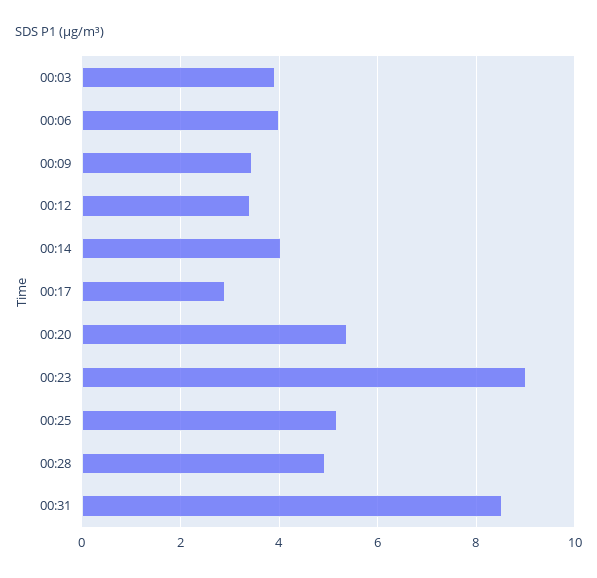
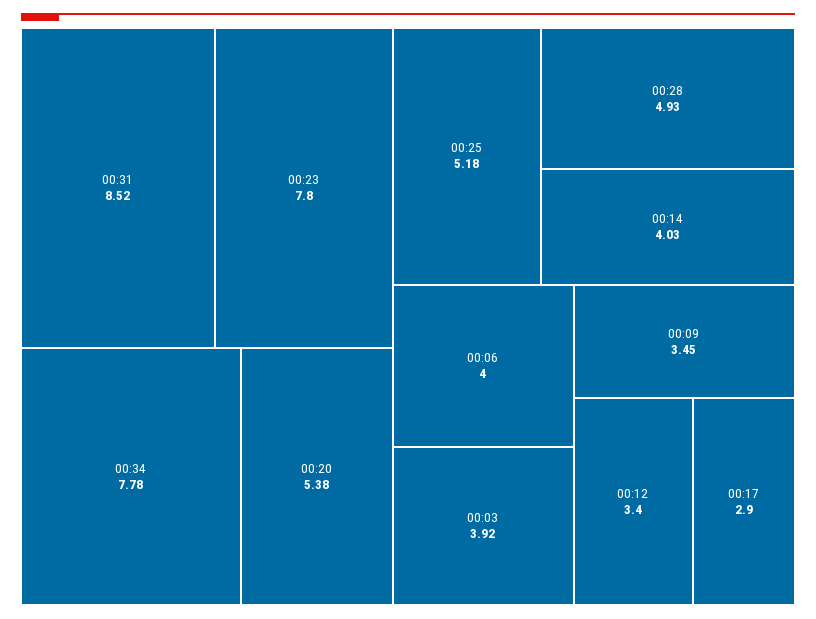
00:23: 9 -> 7.8
00:34: none -> 7.78

